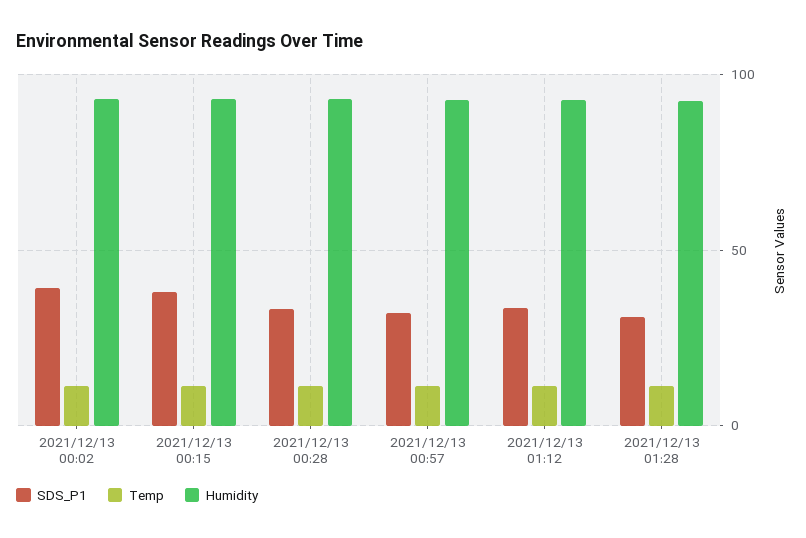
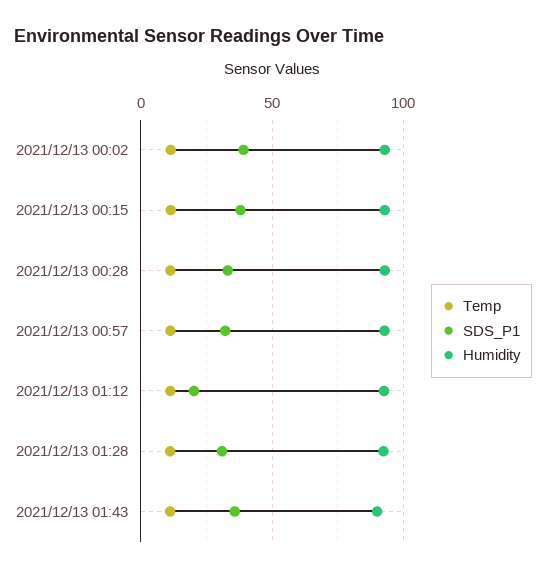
SDS_P1, 2021/12/13 01:12: 35 -> 20
Temp, 2021/12/13 01:43: none -> 10
SDS_P1, 2021/12/13 01:43: none -> 35
Humidity, 2021/12/13 01:43: none -> 90

